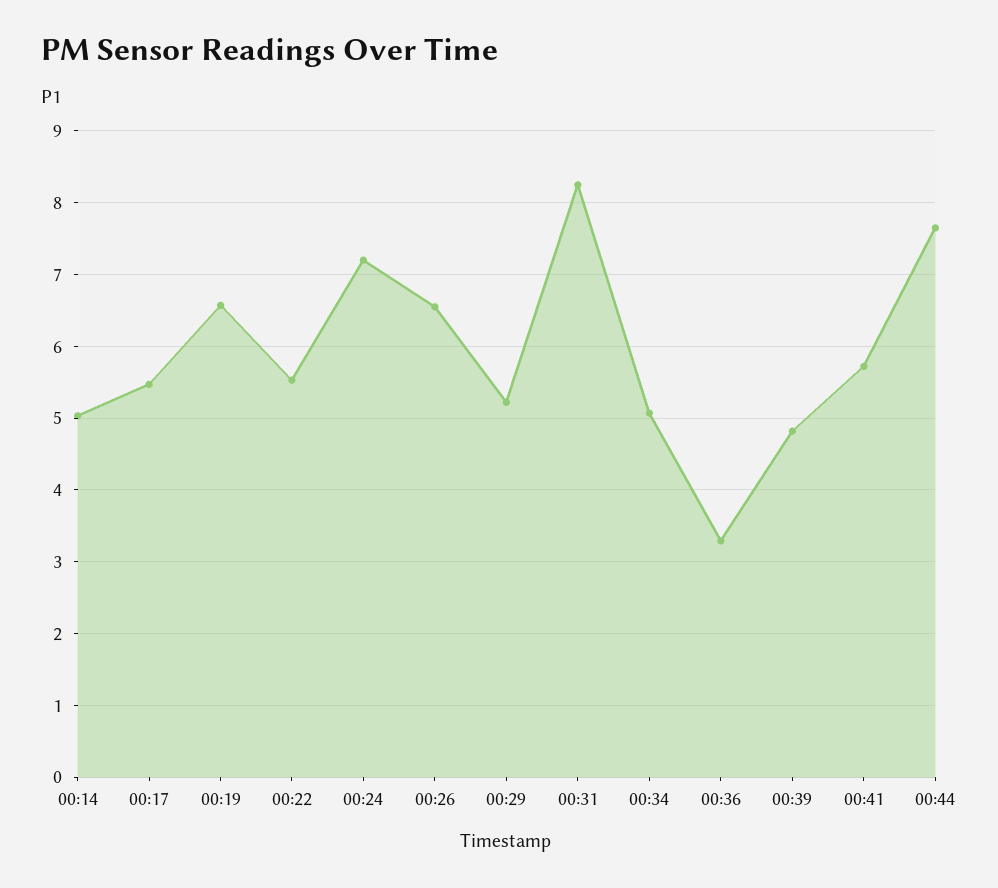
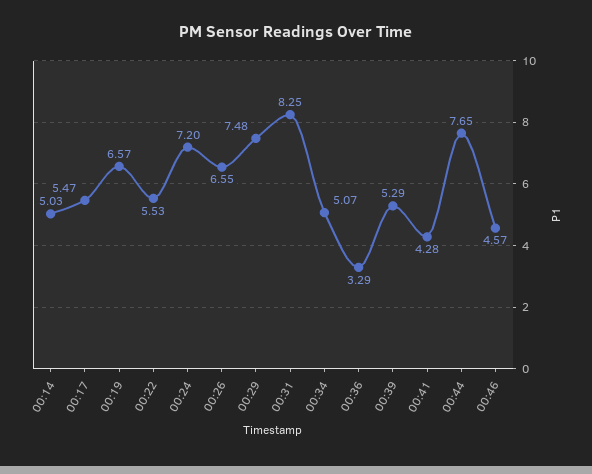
00:29: 5.2 -> 7.48
00:39: 4.8 -> 5.29
00:41: 5.7 -> 4.28
00:46: none -> 4.57

